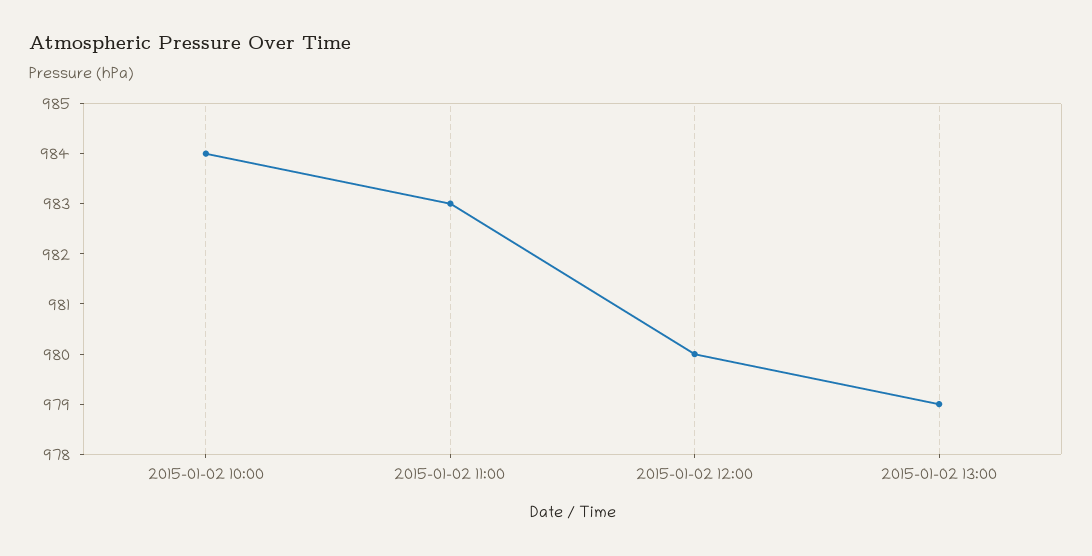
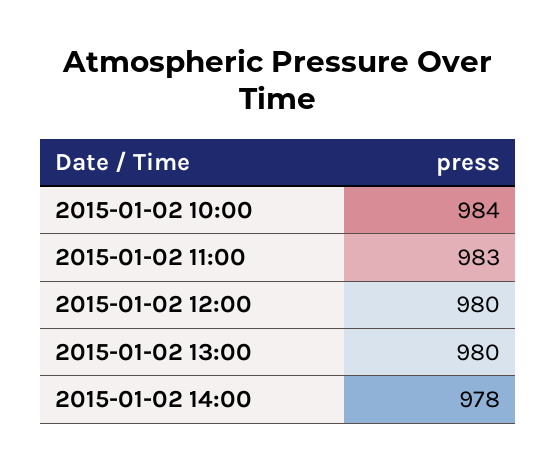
2015-01-02 13:00: 979 -> 980
2015-01-02 14:00: none -> 978

